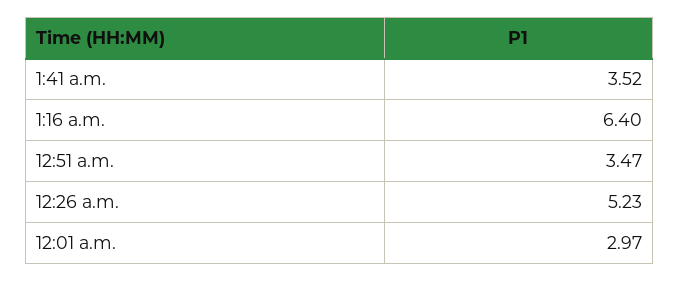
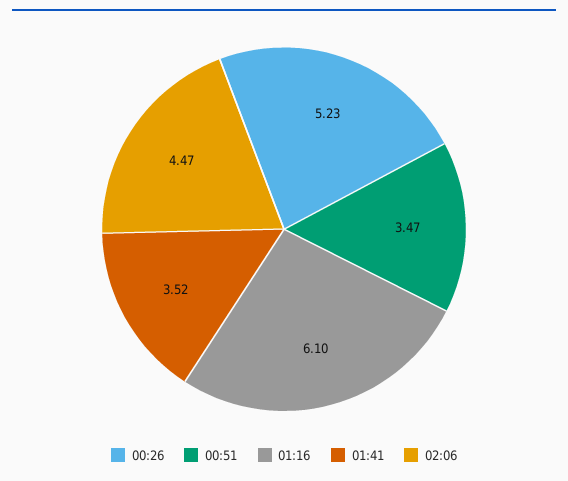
1:16 a.m.: 6.4 -> 6.1
12:01 a.m.: 2.97 -> none
02:06: none -> 4.47

